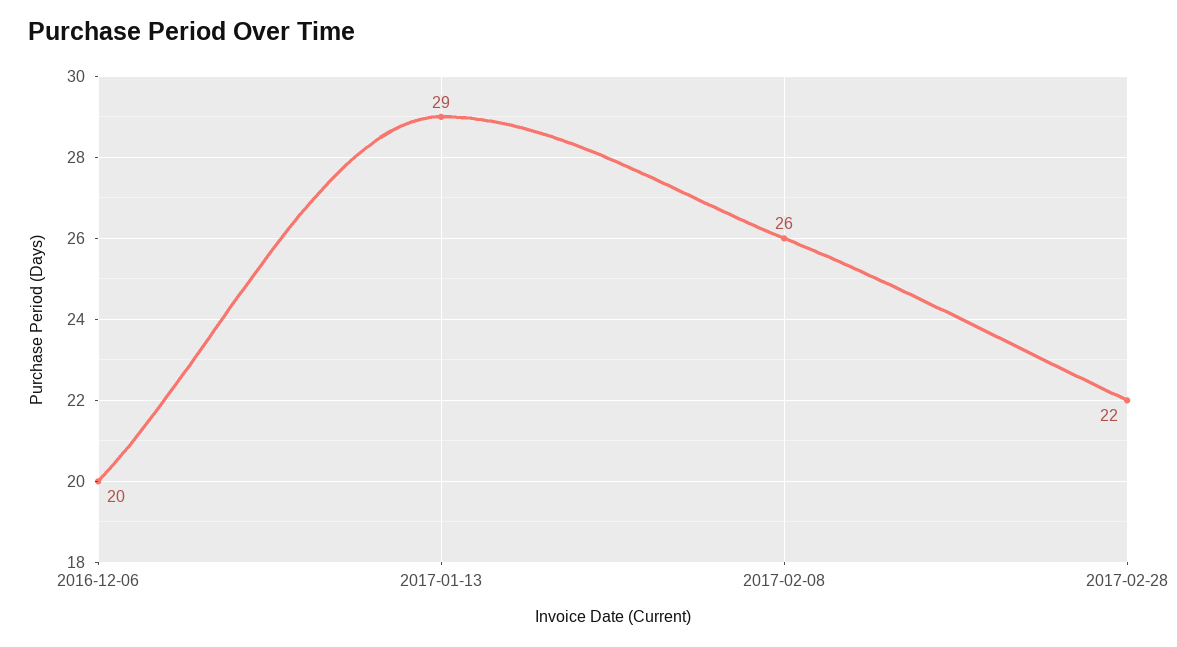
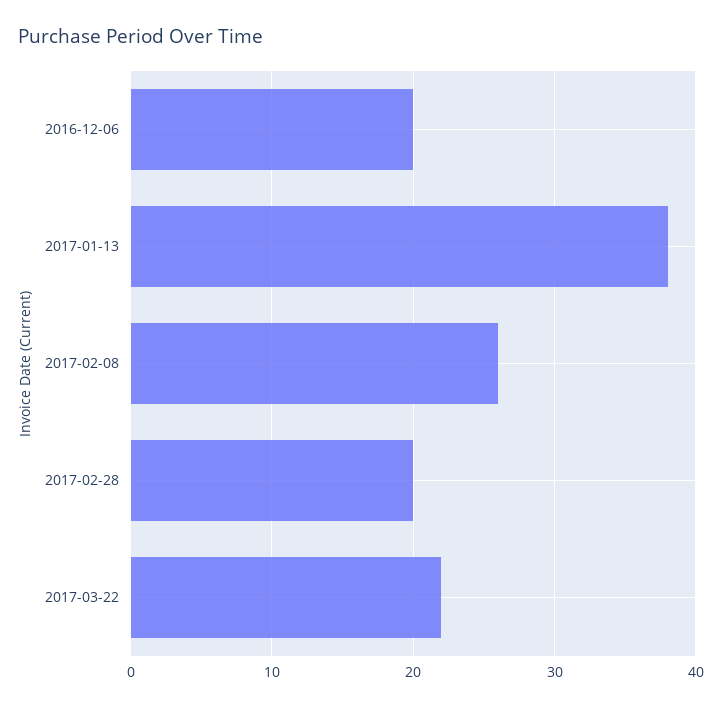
2017-01-13: 29 -> 38
2017-02-28: 22 -> 20
2017-03-22: none -> 22

